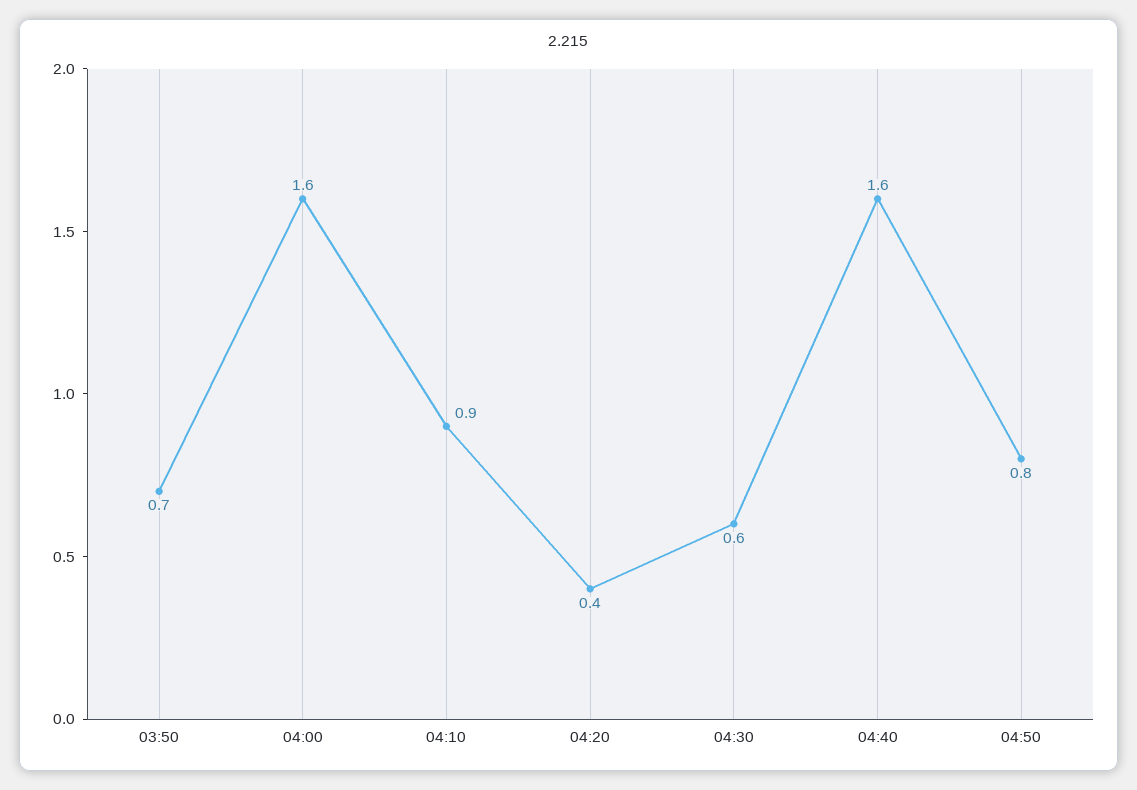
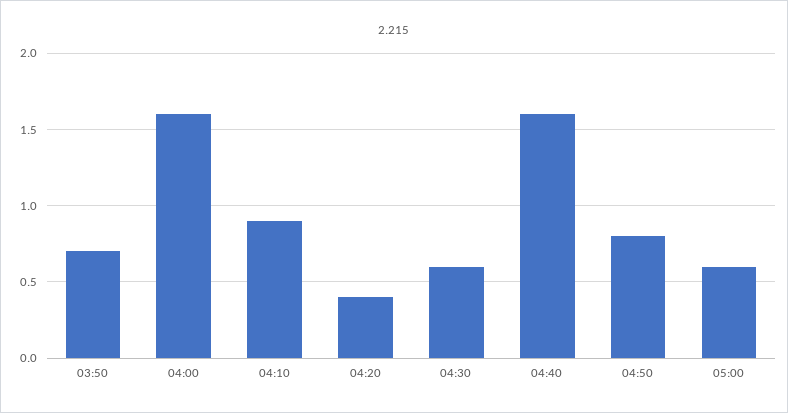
05:00: none -> 0.6

